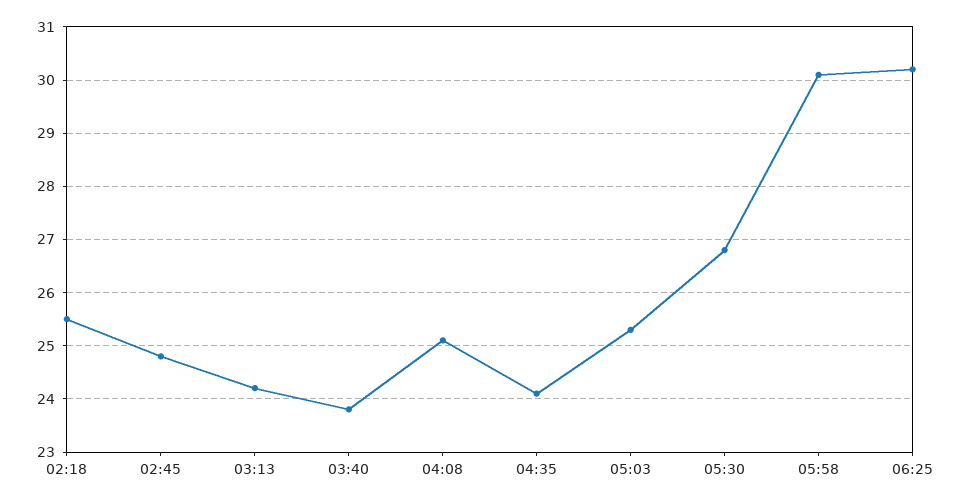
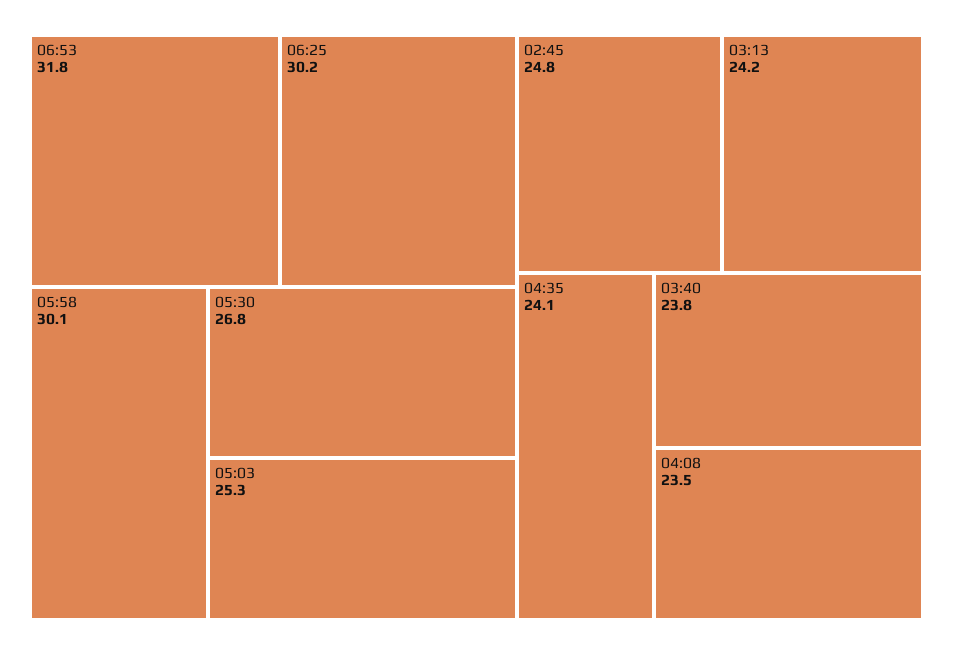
02:18: 25.5 -> none
04:08: 25 -> 23.5
06:53: none -> 31.8

